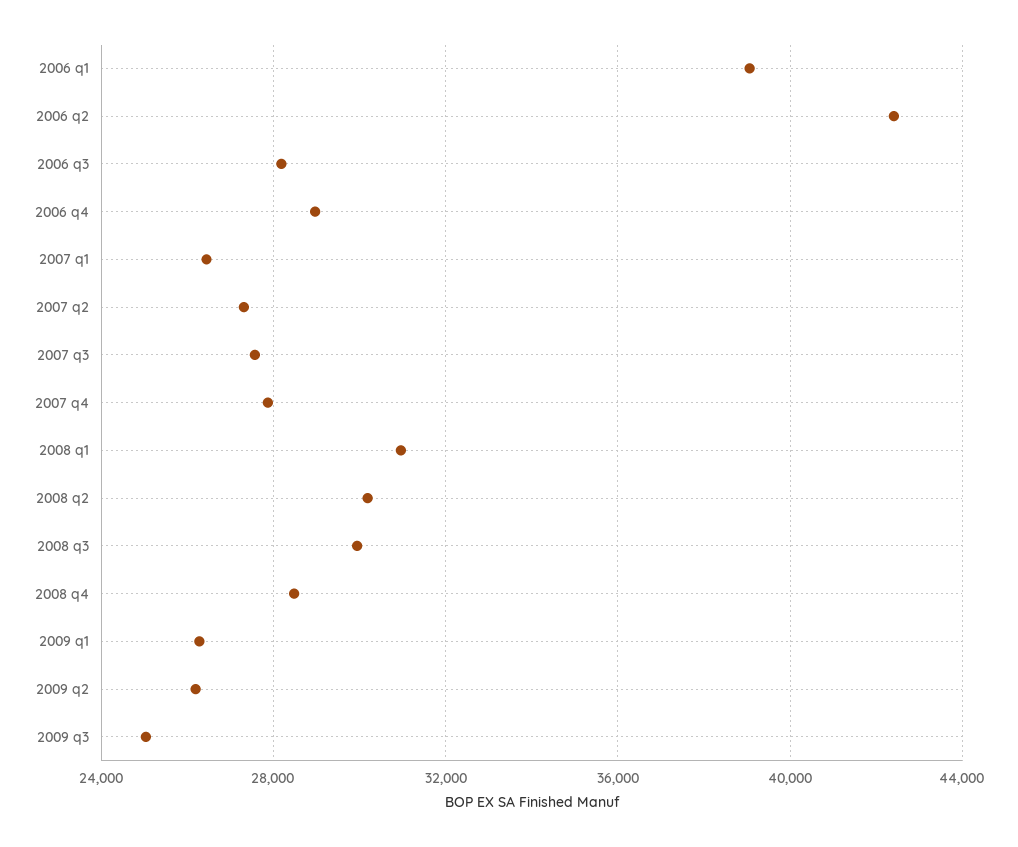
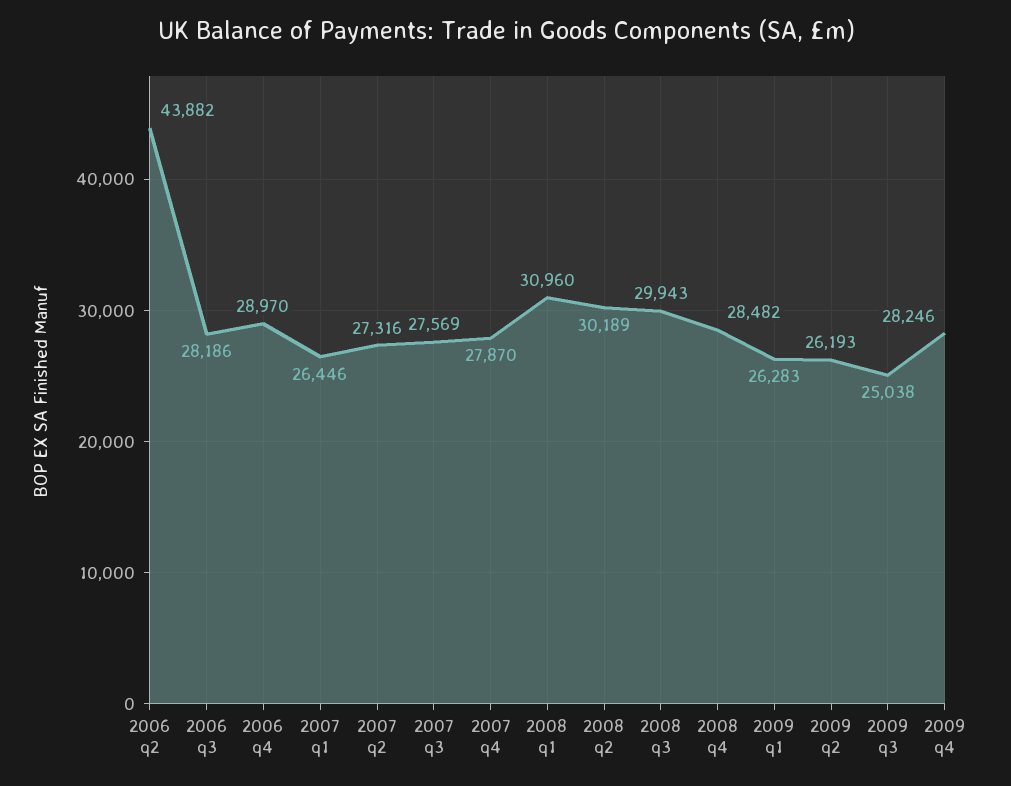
2006 q1: 39000 -> none
2006 q2: 42500 -> 43882
2009 q4: none -> 28246

